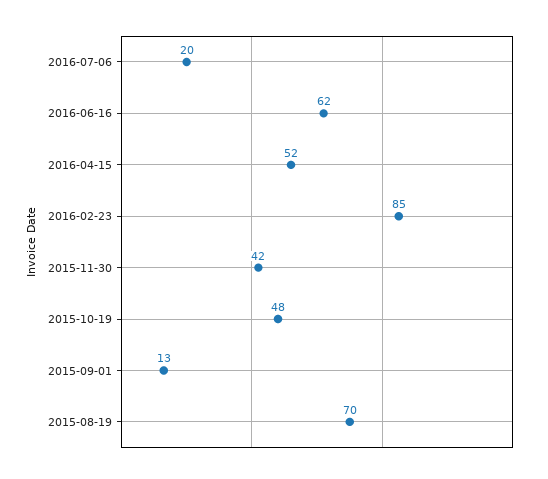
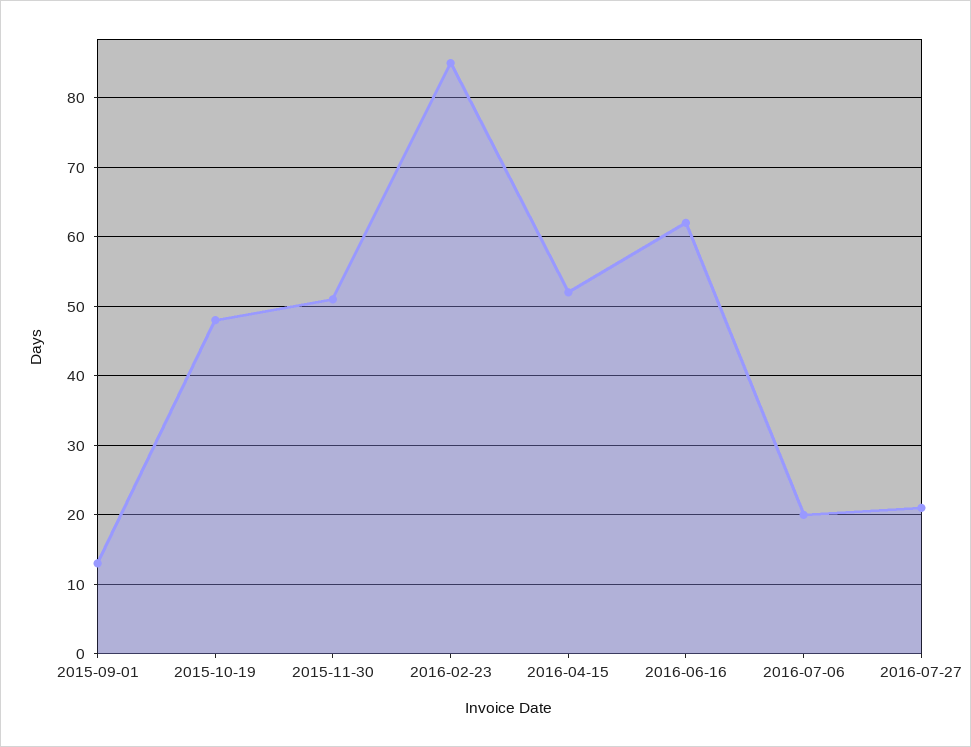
2015-11-30: 42 -> 51
2015-08-19: 70 -> none
2016-07-27: none -> 21

